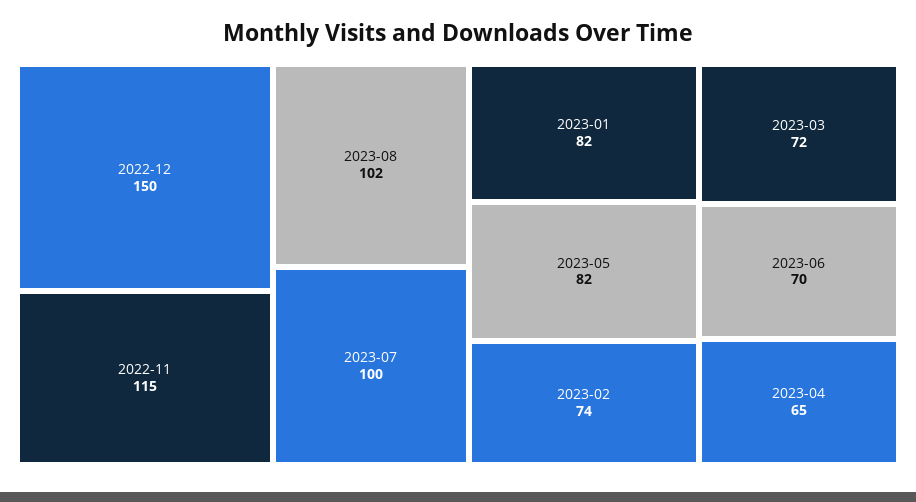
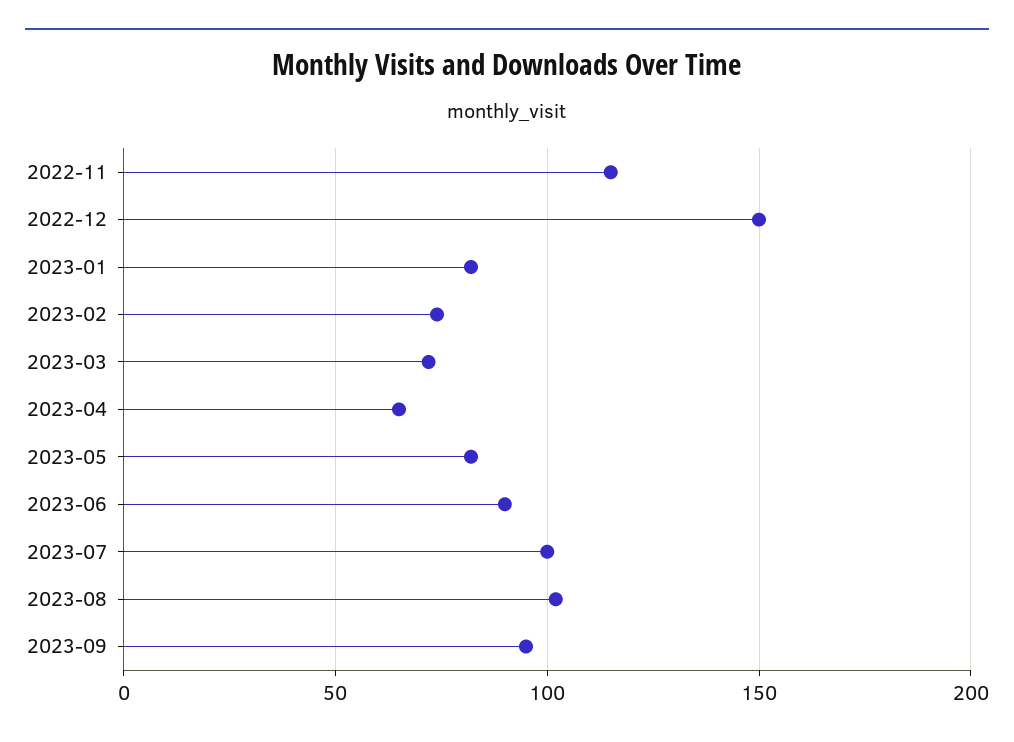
2023-06: 70 -> 90
2023-09: none -> 95

